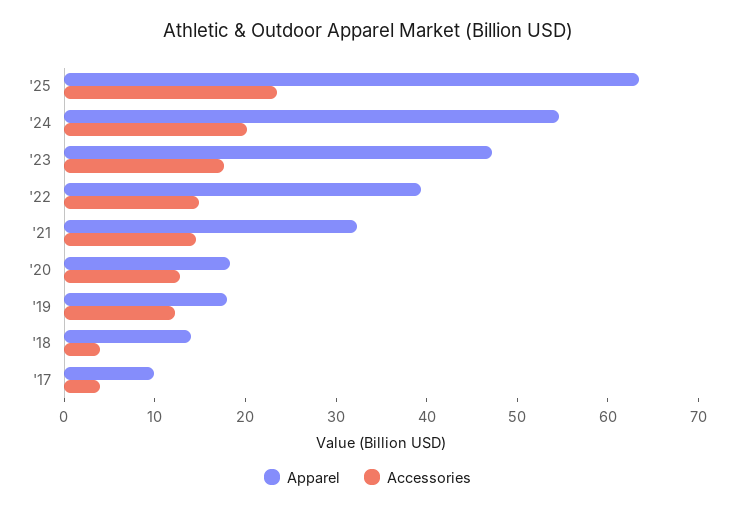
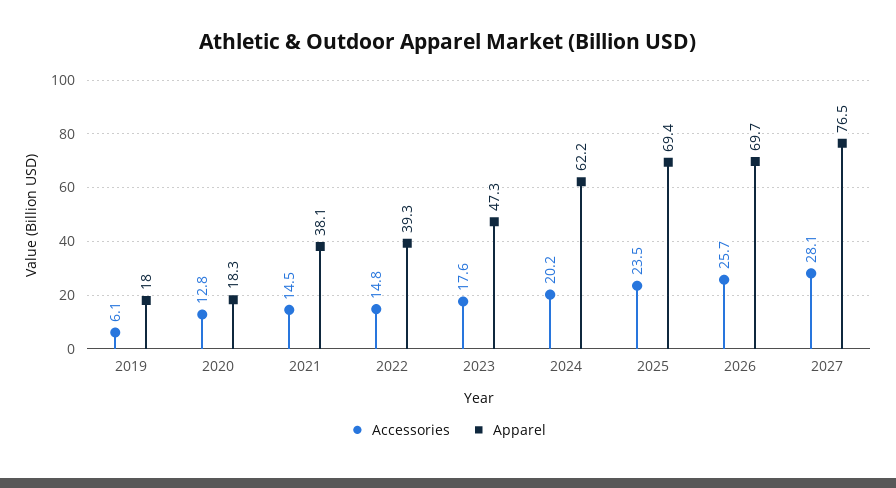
Apparel, '25: 64 -> 69.4
Apparel, '24: 54 -> 62.2
Apparel, '21: 32 -> 38.1
Accessories, '19: 12 -> 6.1
Apparel, '18: 14 -> none
Accessories, '18: 4 -> none
Apparel, '17: 10 -> none
Accessories, '17: 4 -> none
Accessories, 2026: none -> 25.7
Apparel, 2026: none -> 69.7
Accessories, 2027: none -> 28.1
Apparel, 2027: none -> 76.5

